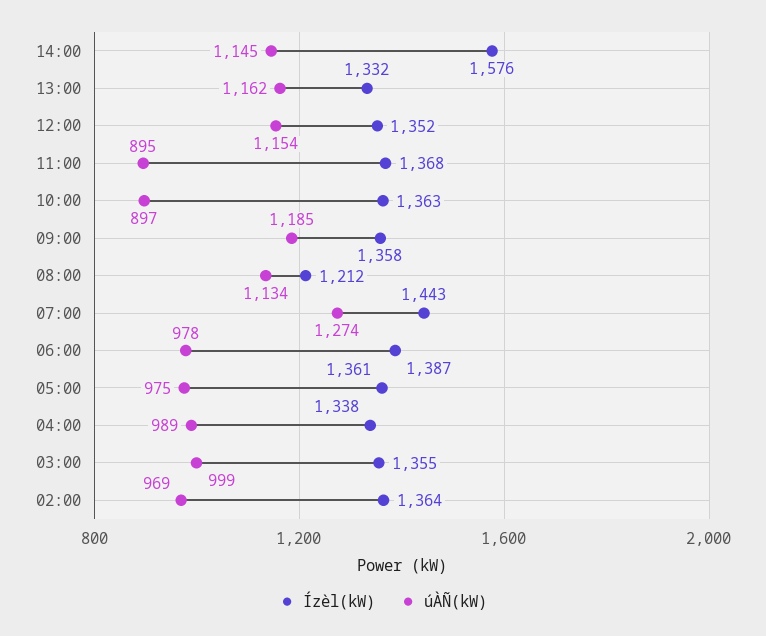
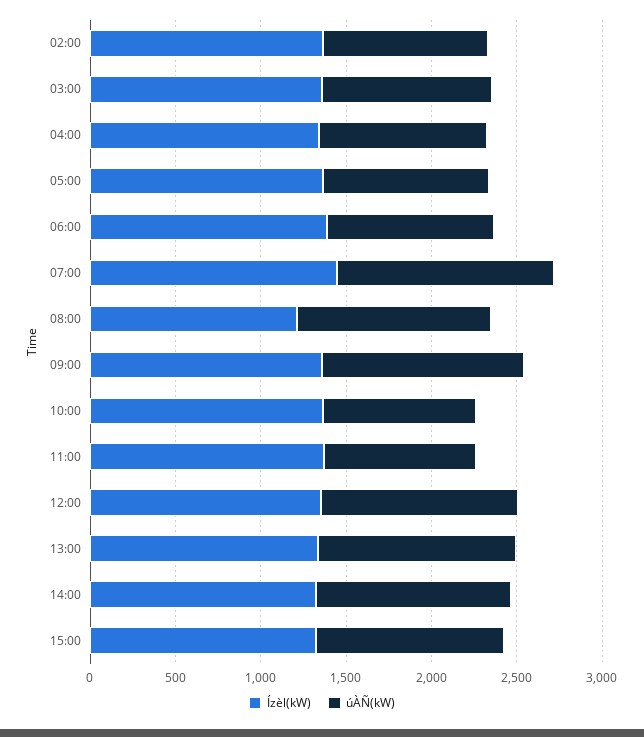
Ízèl(kW), 14:00: 1576 -> 1300
Ízèl(kW), 15:00: none -> 1300
úÀÑ(kW), 15:00: none -> 1100

